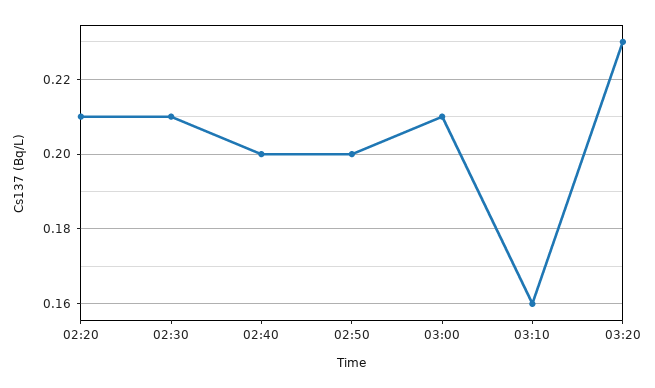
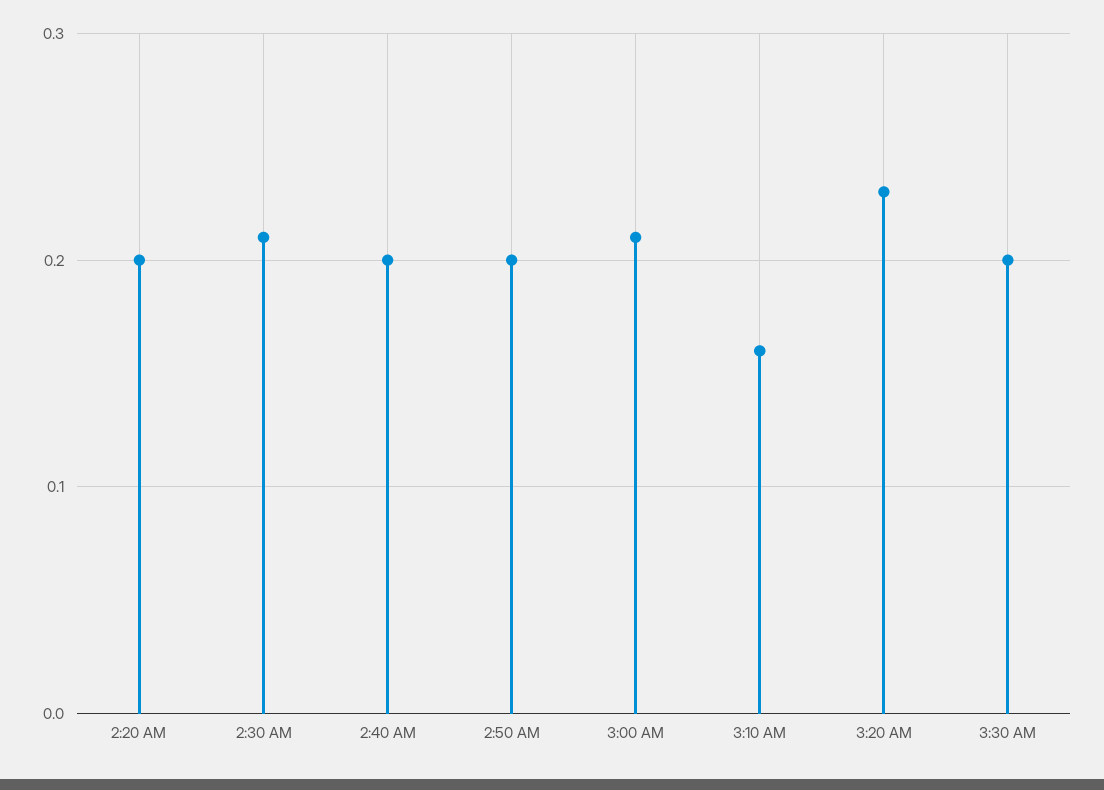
02:20: 0.21 -> 0.2
3:30 AM: none -> 0.2

